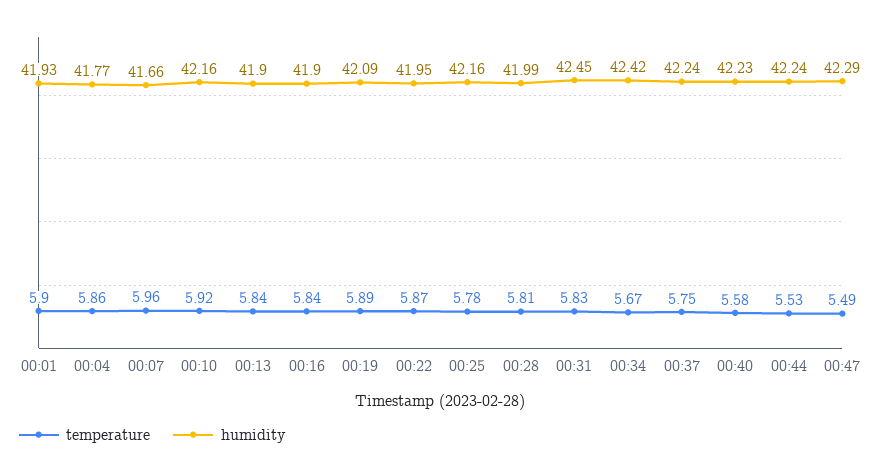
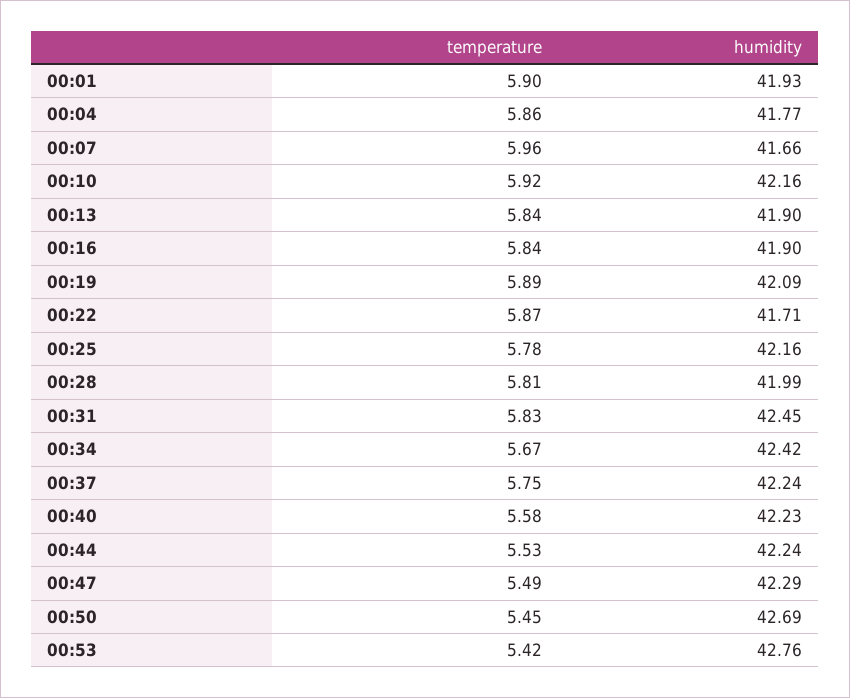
humidity, 00:22: 41.95 -> 41.71
temperature, 00:50: none -> 5.45
humidity, 00:50: none -> 42.69
temperature, 00:53: none -> 5.42
humidity, 00:53: none -> 42.76

